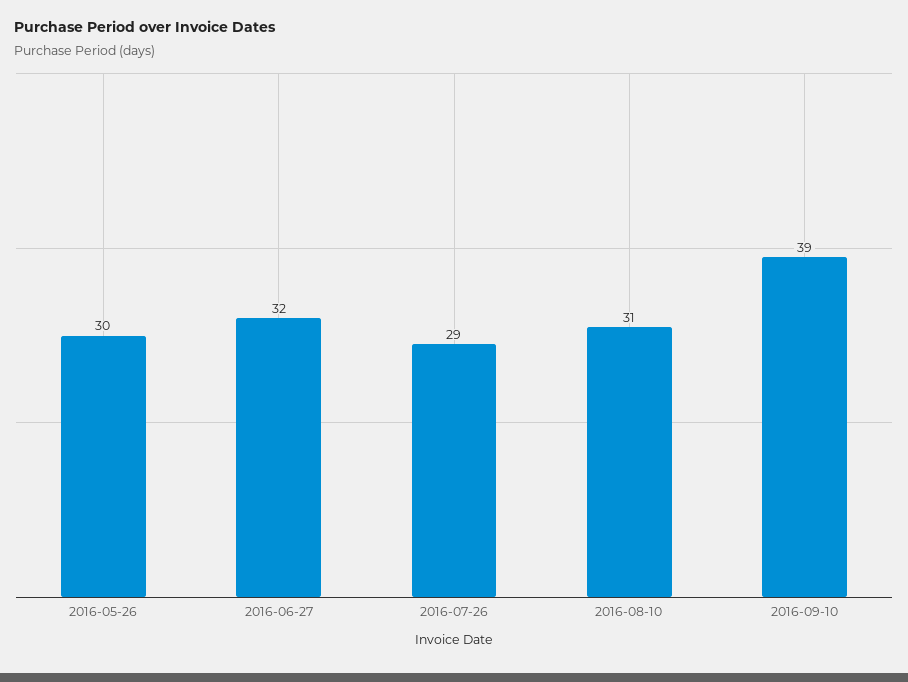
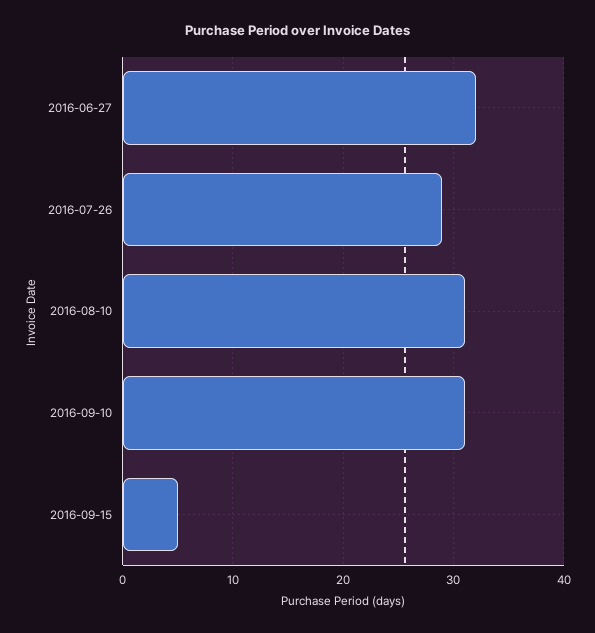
2016-05-26: 30 -> none
2016-09-10: 39 -> 31
2016-09-15: none -> 5

